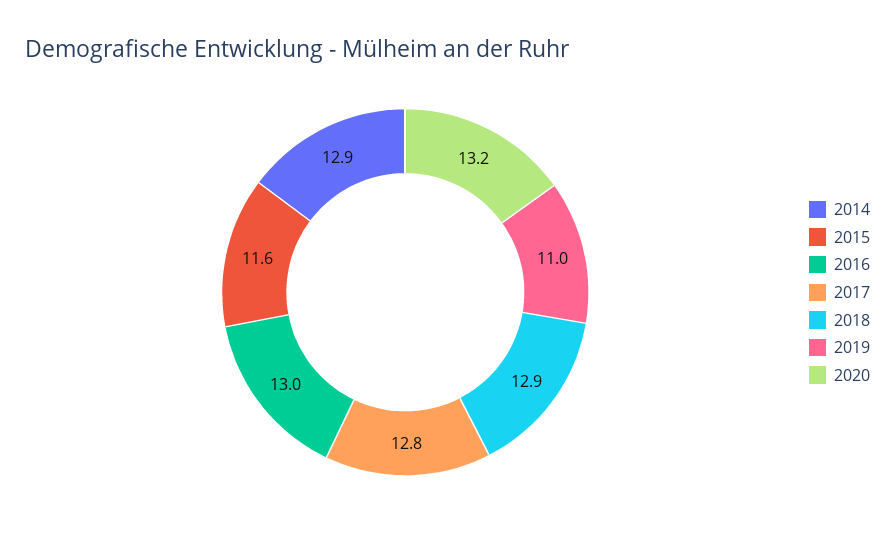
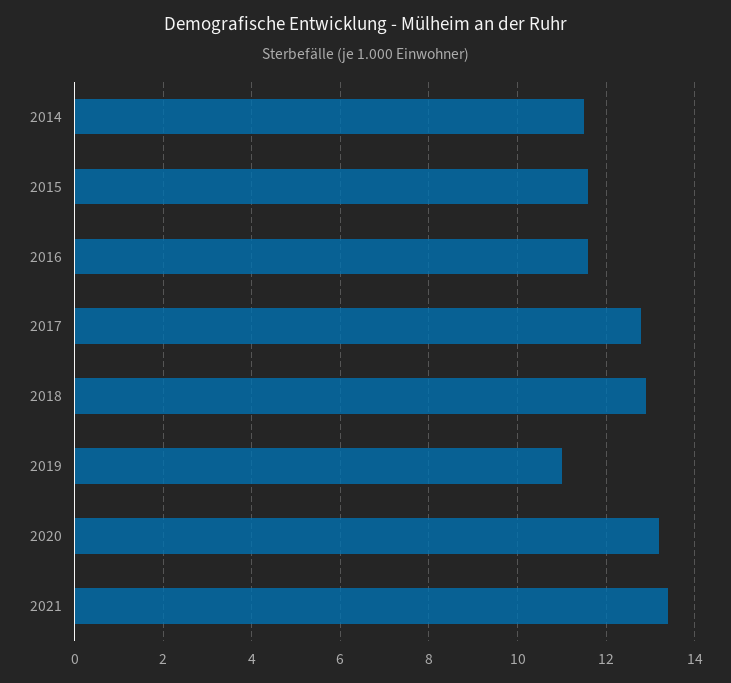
2014: 12.9 -> 11.5
2016: 13 -> 11.5
2021: none -> 13.5

